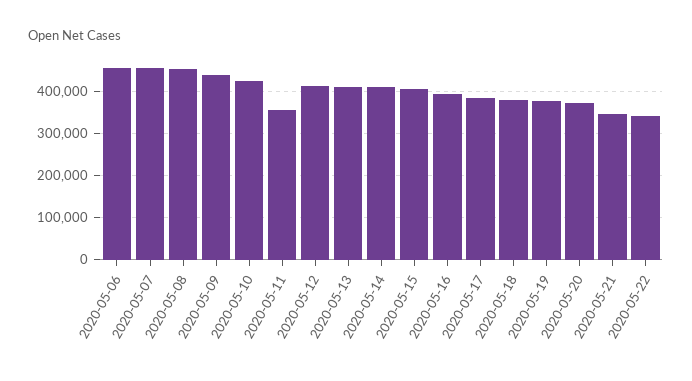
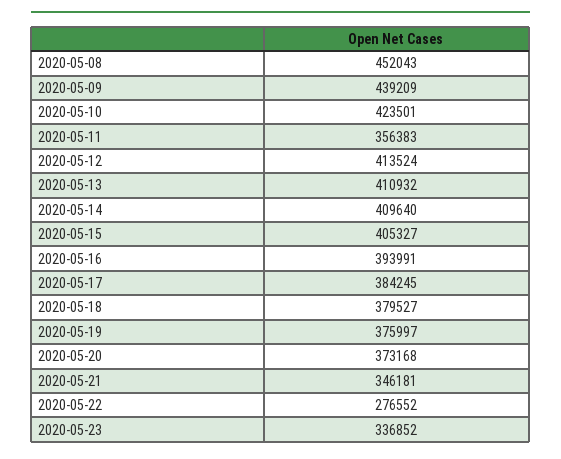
2020-05-06: 460000 -> none
2020-05-07: 460000 -> none
2020-05-22: 340000 -> 276552
2020-05-23: none -> 336852

